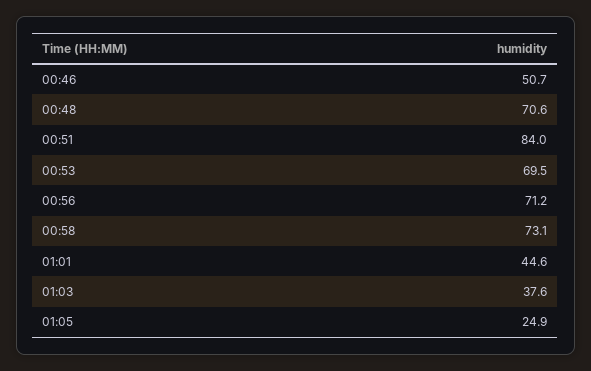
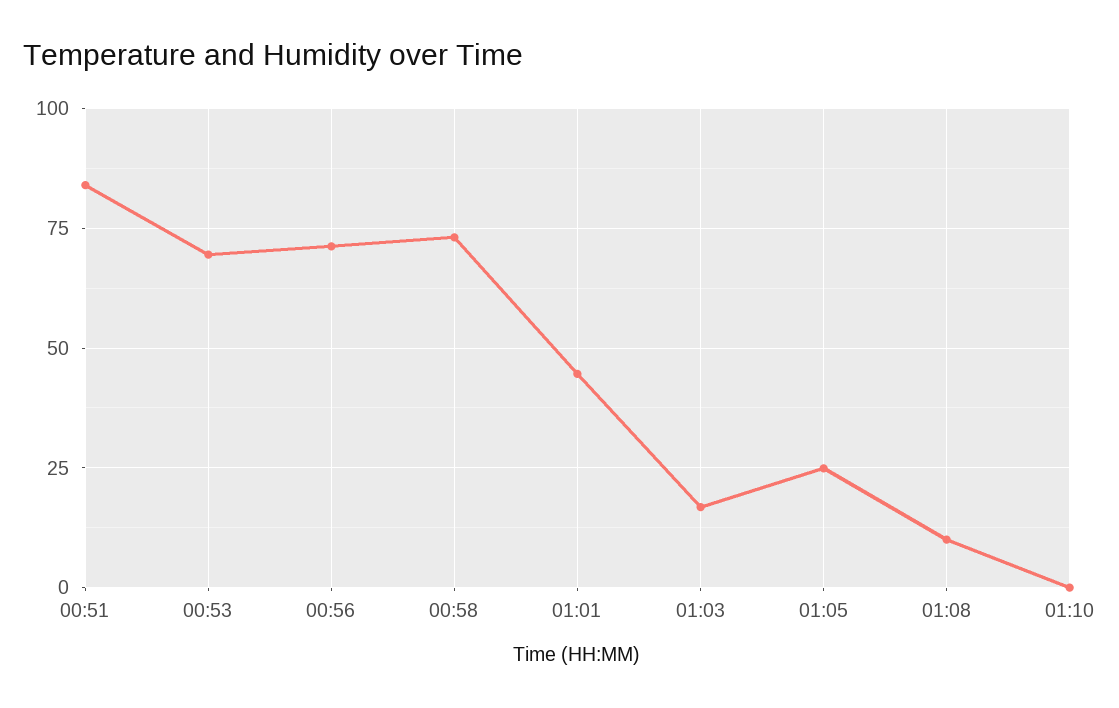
00:46: 50.7 -> none
00:48: 70.6 -> none
01:03: 37.6 -> 17.5
01:08: none -> 10
01:10: none -> 0

